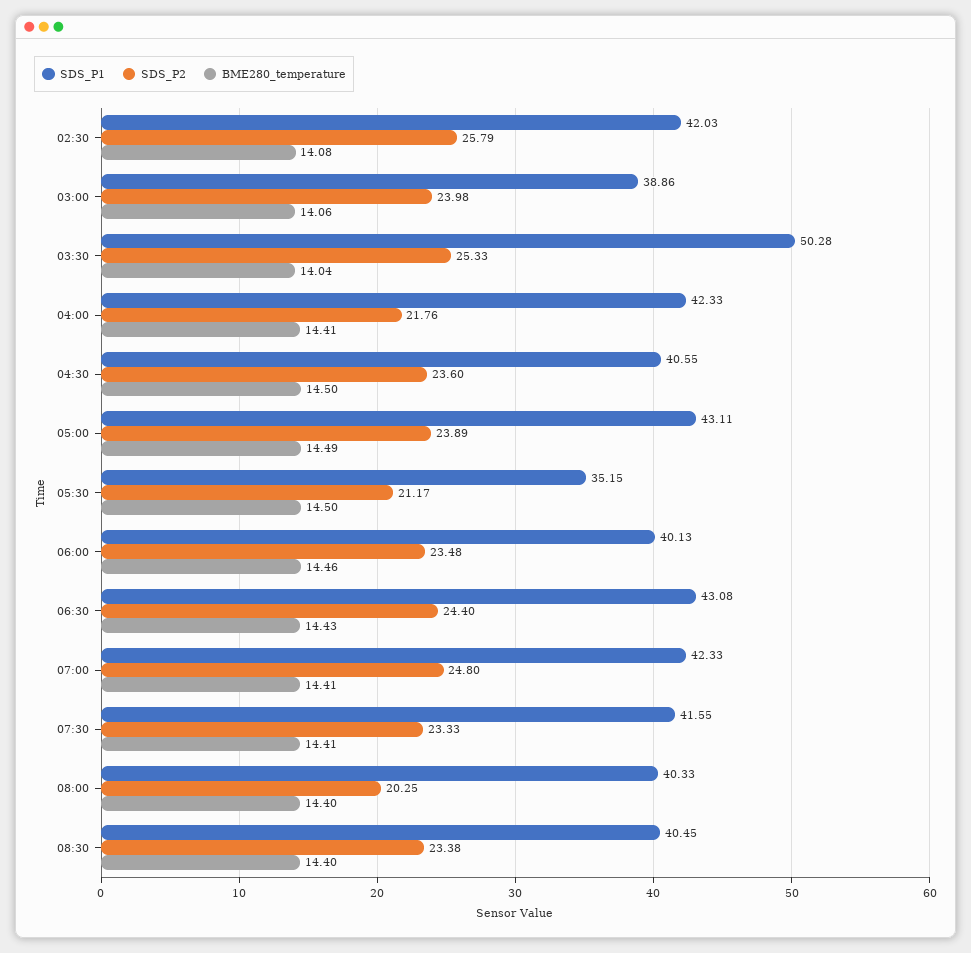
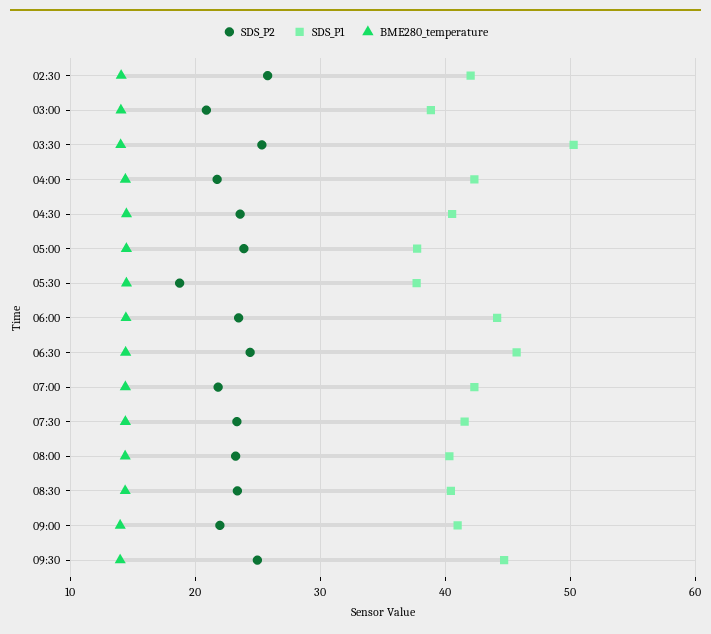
SDS_P2, 03:00: 23.98 -> 21
SDS_P1, 05:00: 43.11 -> 38
SDS_P1, 05:30: 35.15 -> 38
SDS_P2, 05:30: 21.17 -> 19
SDS_P1, 06:00: 40.13 -> 44
SDS_P1, 06:30: 43.08 -> 46
SDS_P2, 07:00: 24.8 -> 22
SDS_P2, 08:00: 20.25 -> 23
SDS_P2, 09:00: none -> 22
SDS_P1, 09:00: none -> 41
BME280_temperature, 09:00: none -> 14
SDS_P2, 09:30: none -> 25
SDS_P1, 09:30: none -> 45
BME280_temperature, 09:30: none -> 14

